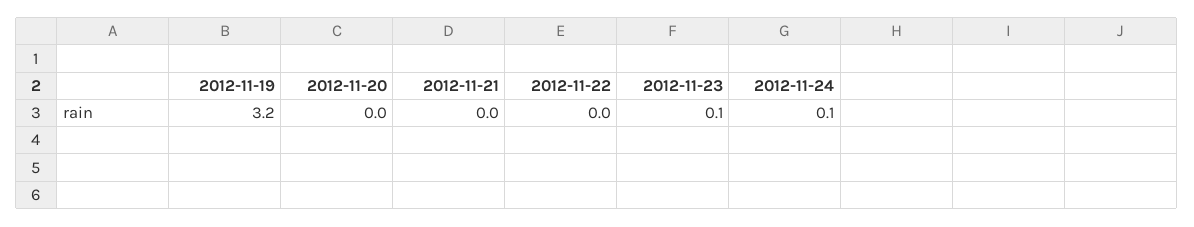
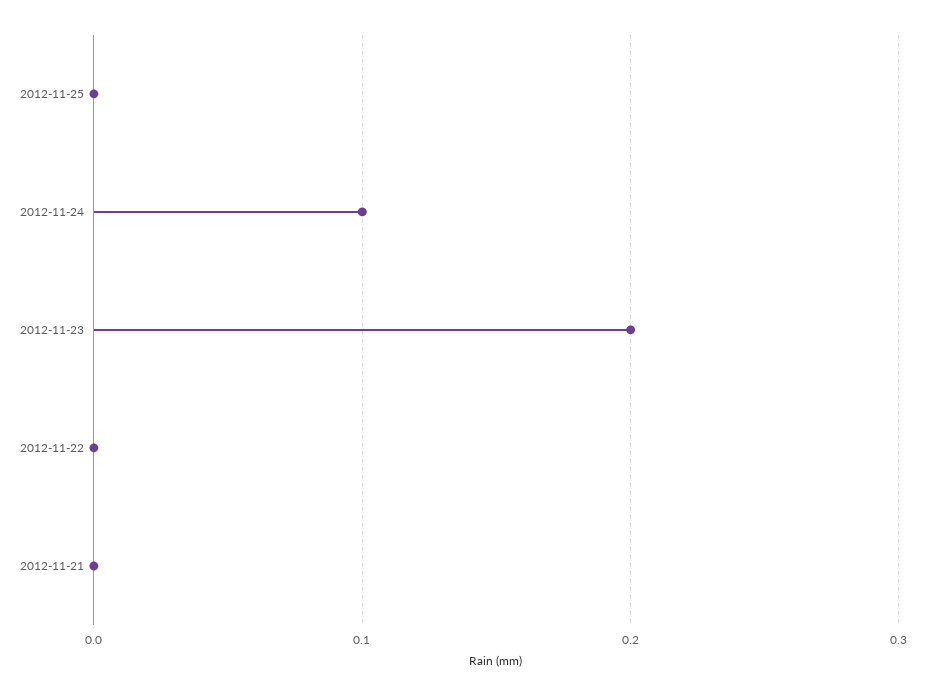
2012-11-19: 3.2 -> none
2012-11-20: 0 -> none
2012-11-23: 0.1 -> 0.2
2012-11-25: none -> 0

